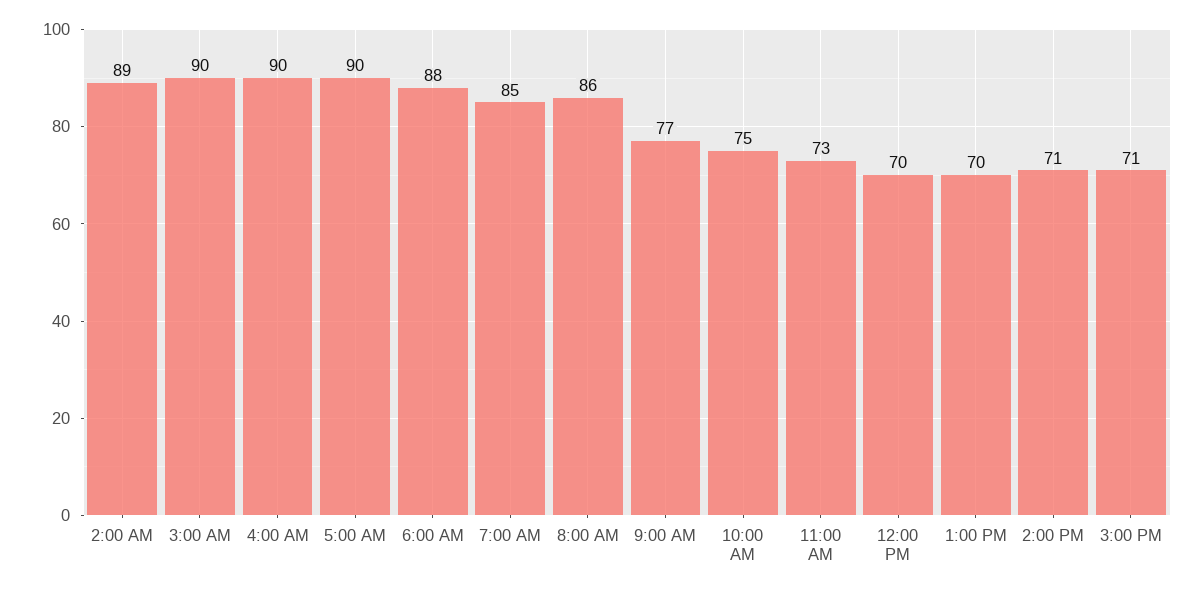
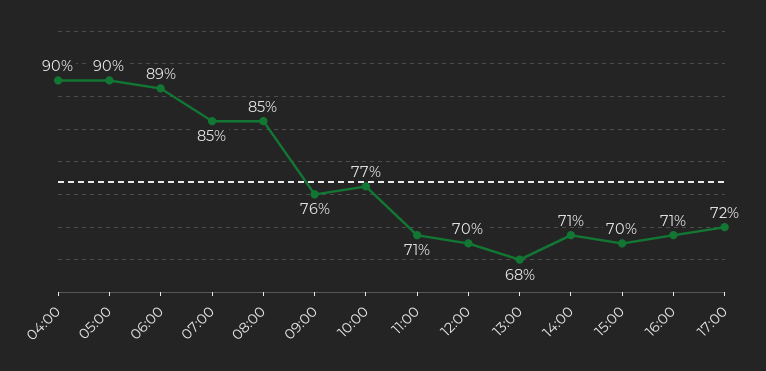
2:00 AM: 89 -> none
3:00 AM: 90 -> none
6:00 AM: 88 -> 89
8:00 AM: 86 -> 85
9:00 AM: 77 -> 76
10:00 AM: 75 -> 77
11:00 AM: 73 -> 71
1:00 PM: 70 -> 68
3:00 PM: 71 -> 70
16:00: none -> 71
17:00: none -> 72

